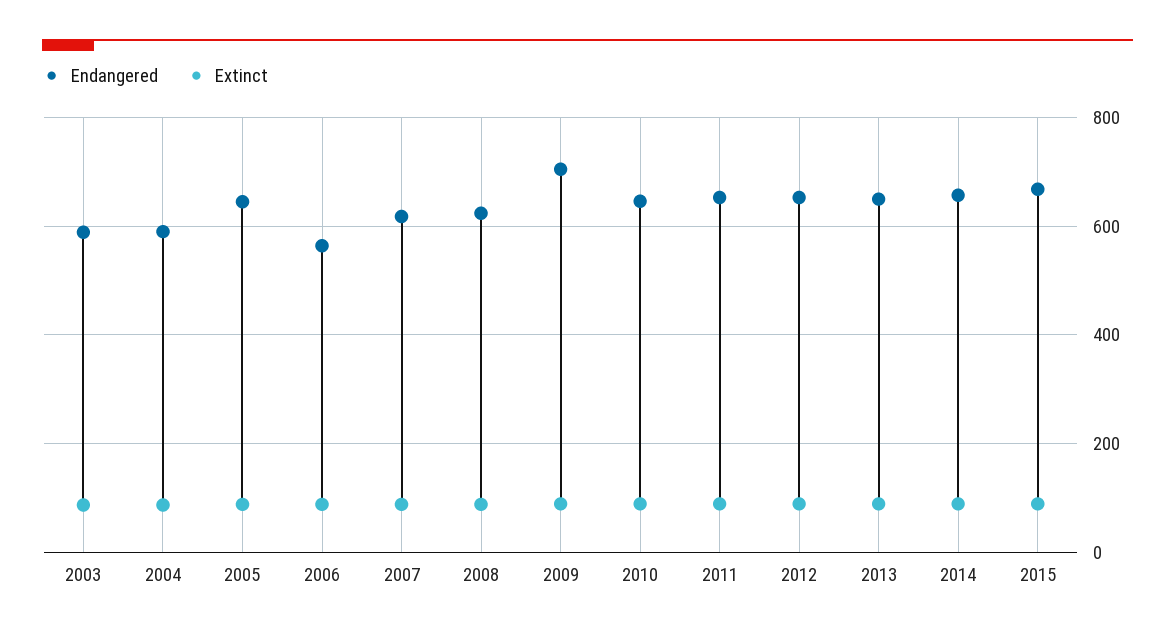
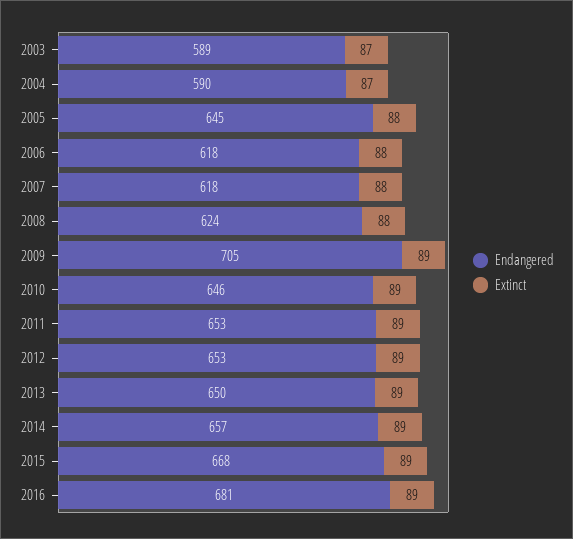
Endangered, 2006: 560 -> 618
Endangered, 2016: none -> 681
Extinct, 2016: none -> 89

